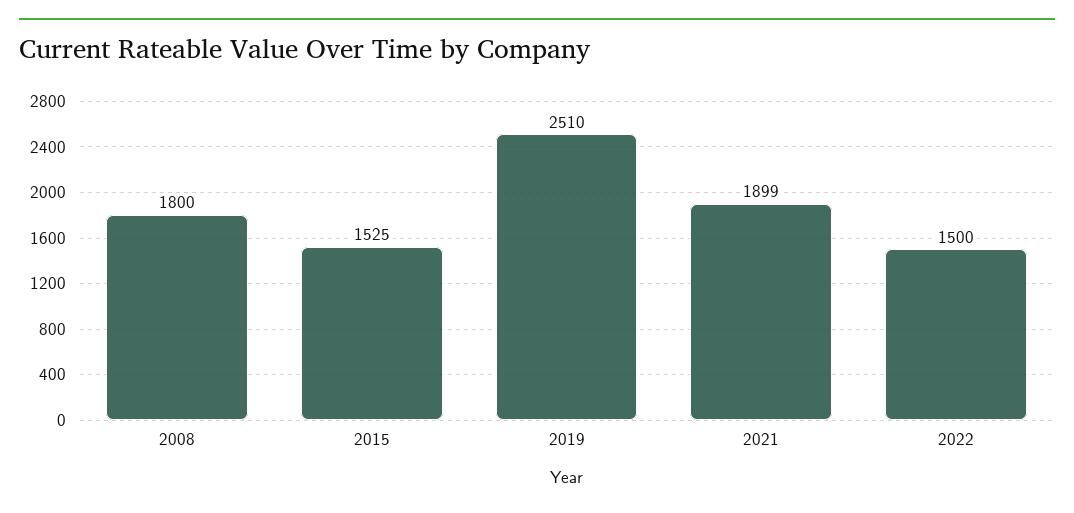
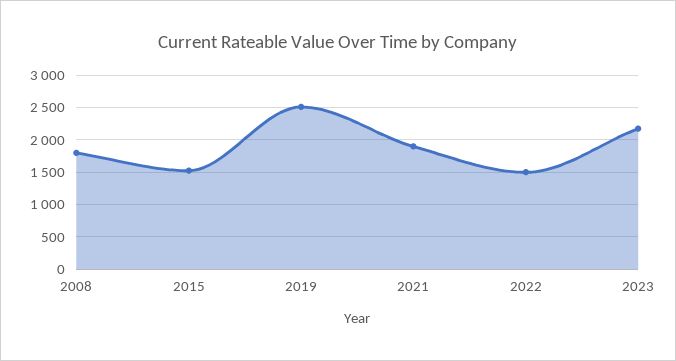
2023: none -> 2200

